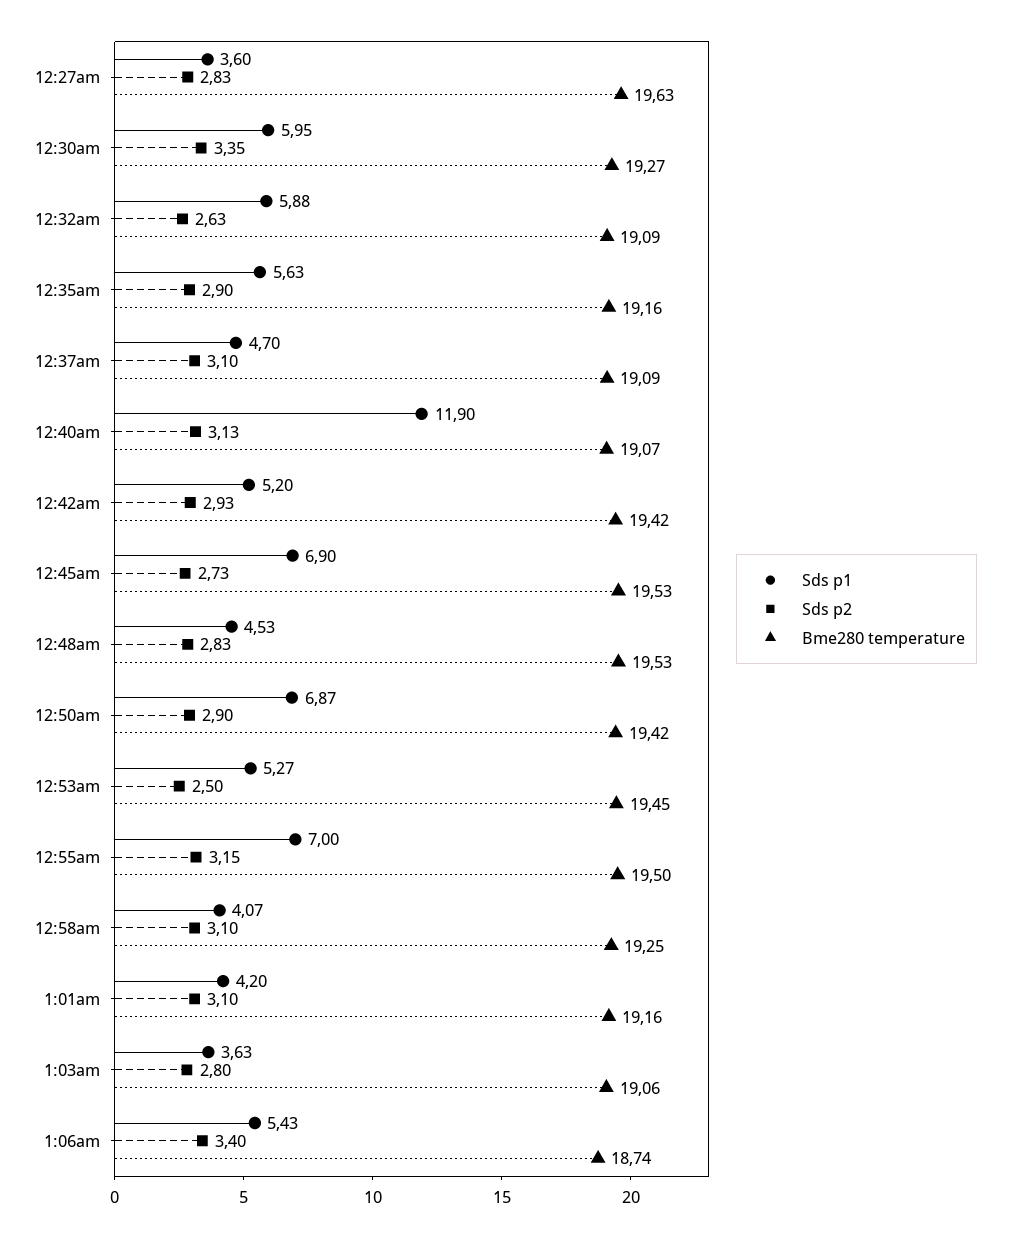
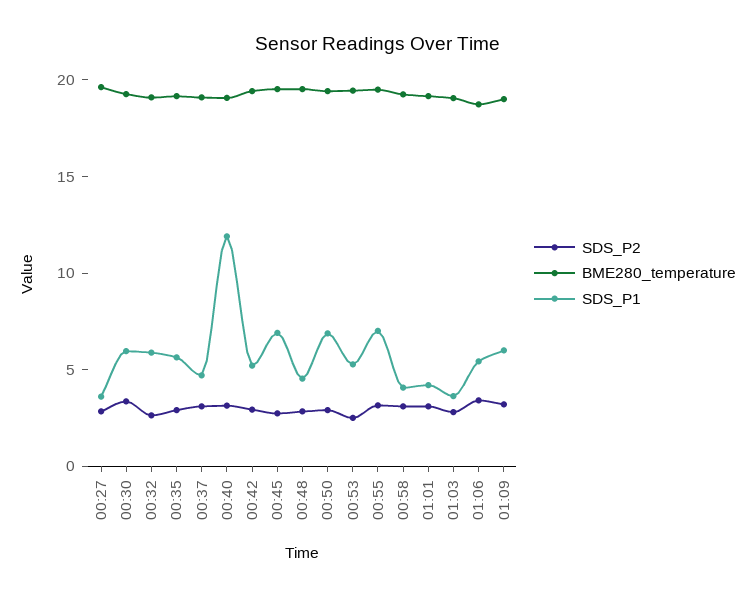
Sds p2, 01:09: none -> 3
Bme280 temperature, 01:09: none -> 19
Sds p1, 01:09: none -> 6

